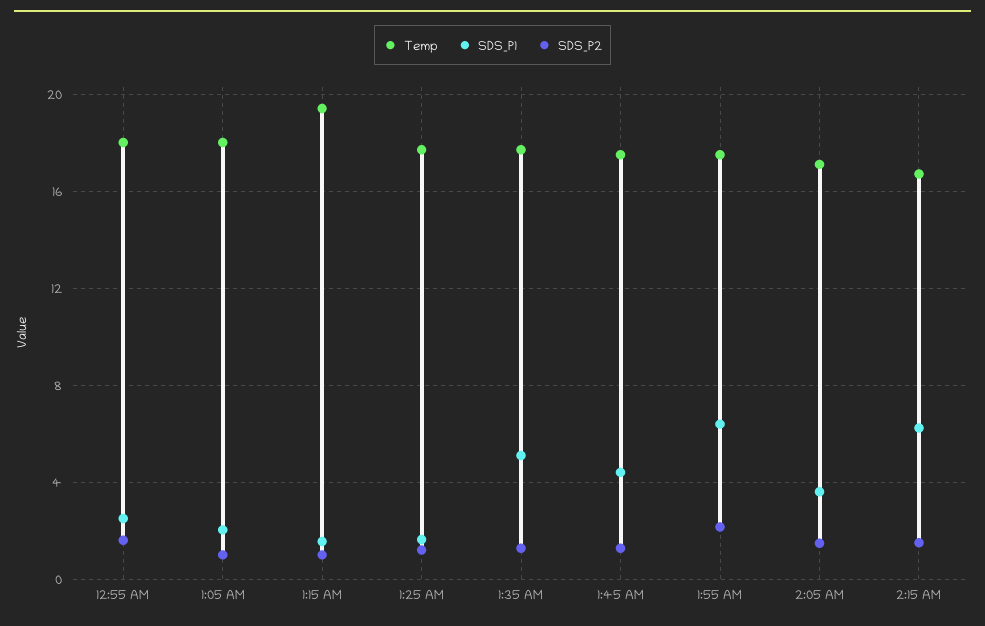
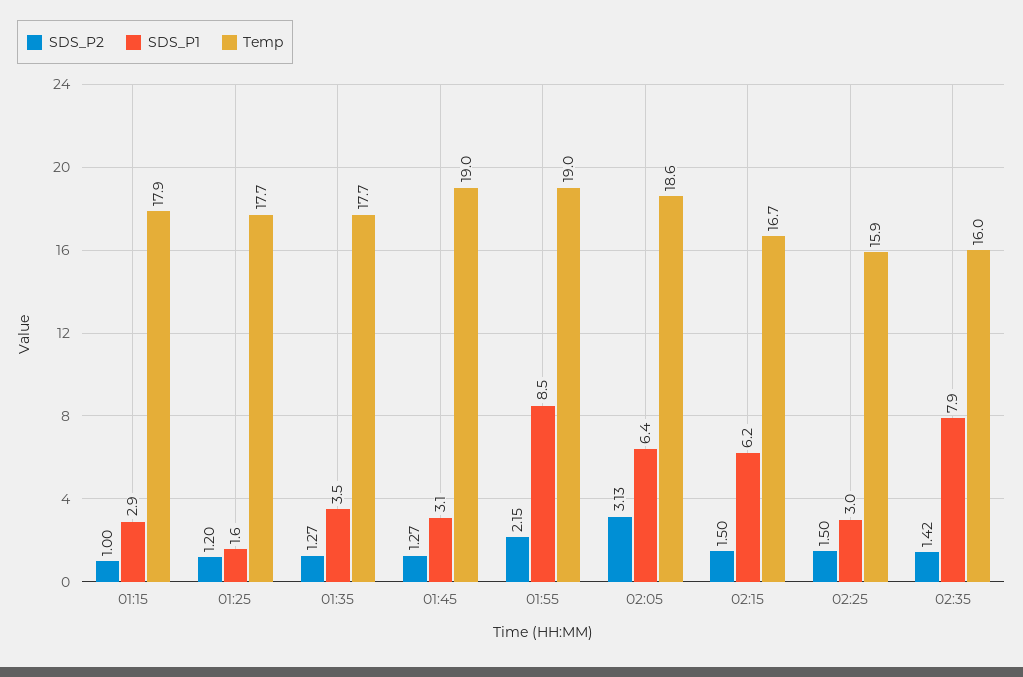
Temp, 12:55 AM: 18 -> none
SDS_P1, 12:55 AM: 2.5 -> none
SDS_P2, 12:55 AM: 1.5 -> none
Temp, 1:05 AM: 18 -> none
SDS_P1, 1:05 AM: 2 -> none
SDS_P2, 1:05 AM: 1 -> none
Temp, 1:15 AM: 19.5 -> 17.9
SDS_P1, 1:15 AM: 1.5 -> 2.9
SDS_P1, 1:35 AM: 5 -> 3.5
Temp, 1:45 AM: 17.5 -> 19
SDS_P1, 1:45 AM: 4.5 -> 3.1
Temp, 1:55 AM: 17.5 -> 19
SDS_P1, 1:55 AM: 6.5 -> 8.5
Temp, 2:05 AM: 17 -> 18.6
SDS_P1, 2:05 AM: 3.5 -> 6.4
SDS_P2, 2:05 AM: 1.5 -> 3.13
SDS_P2, 02:25: none -> 1.5
SDS_P1, 02:25: none -> 3
Temp, 02:25: none -> 15.9
SDS_P2, 02:35: none -> 1.42
SDS_P1, 02:35: none -> 7.9
Temp, 02:35: none -> 16

